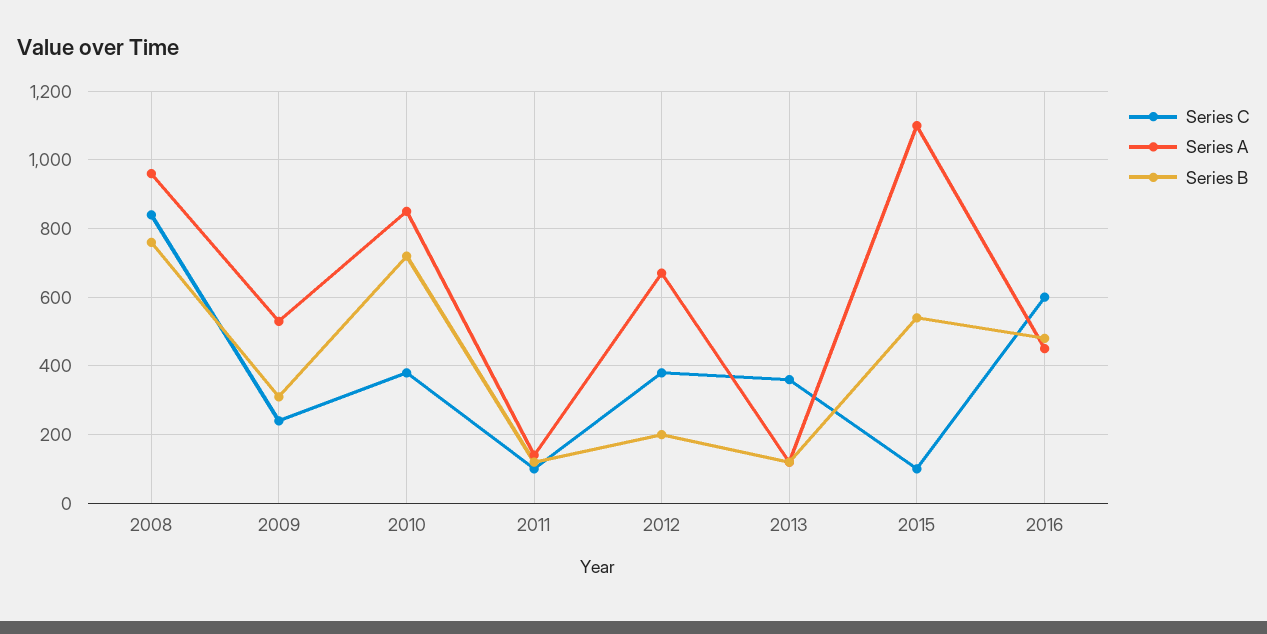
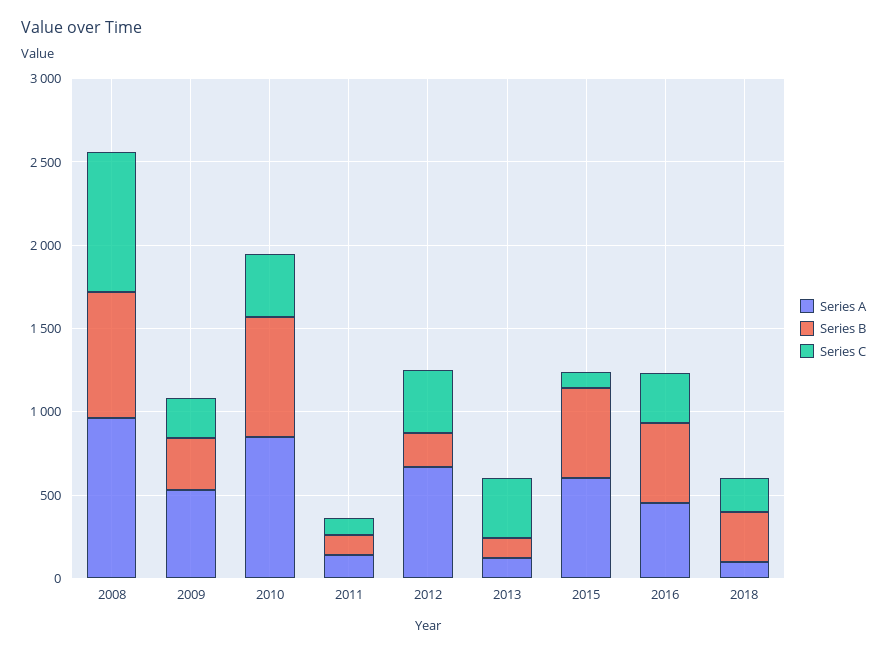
Series A, 2015: 1100 -> 600
Series C, 2016: 600 -> 300
Series A, 2018: none -> 100
Series B, 2018: none -> 300
Series C, 2018: none -> 200

